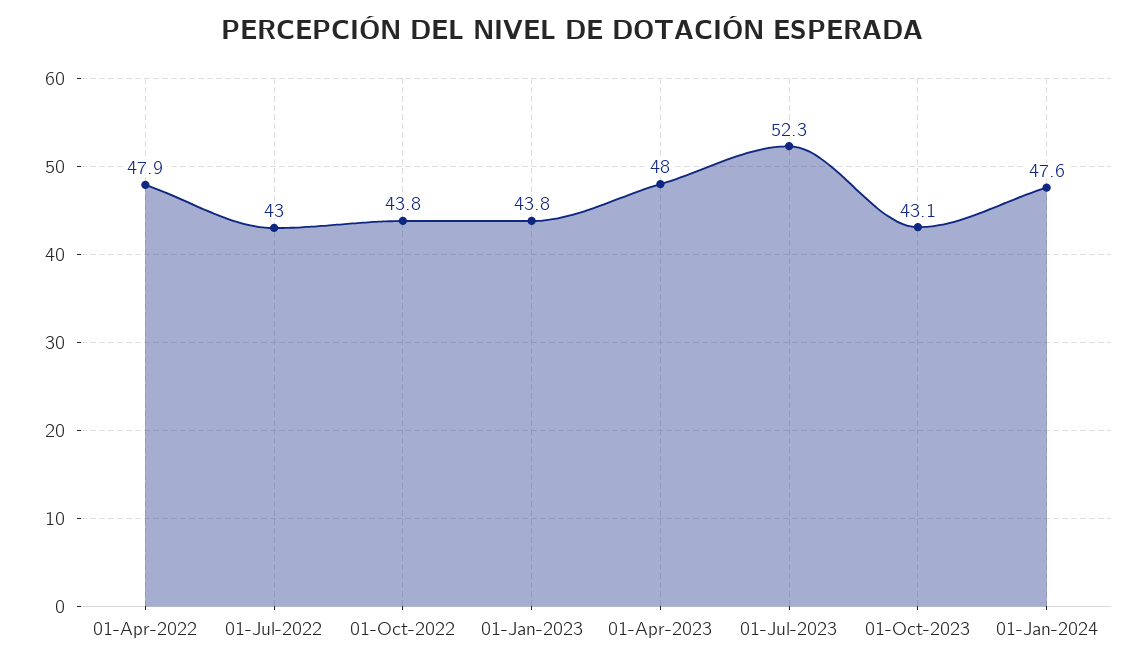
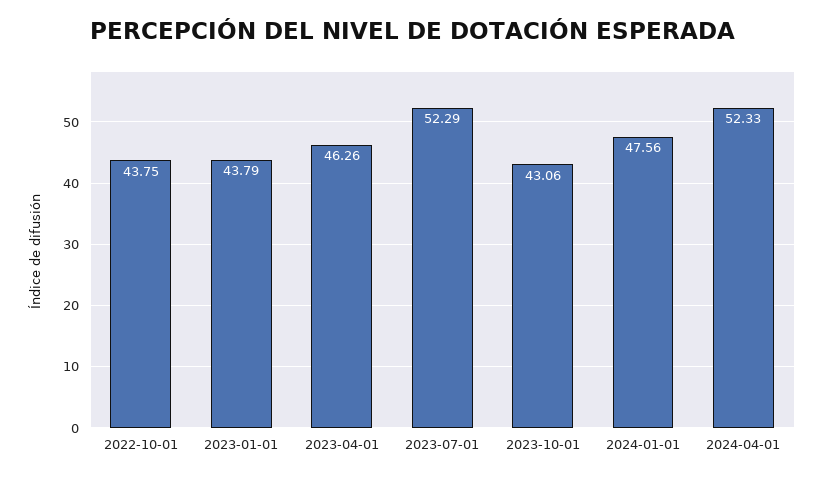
01-Apr-2022: 47.9 -> none
01-Jul-2022: 43 -> none
01-Apr-2023: 48 -> 46.26
2024-04-01: none -> 52.33

